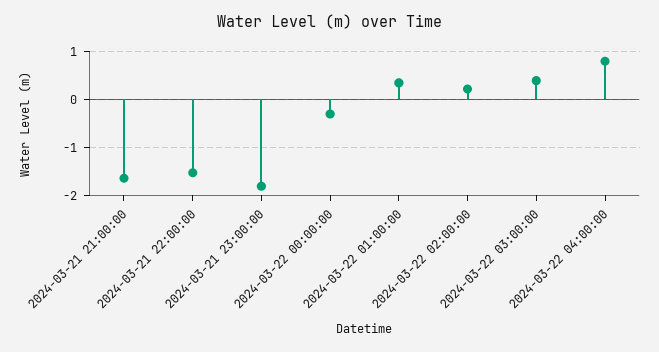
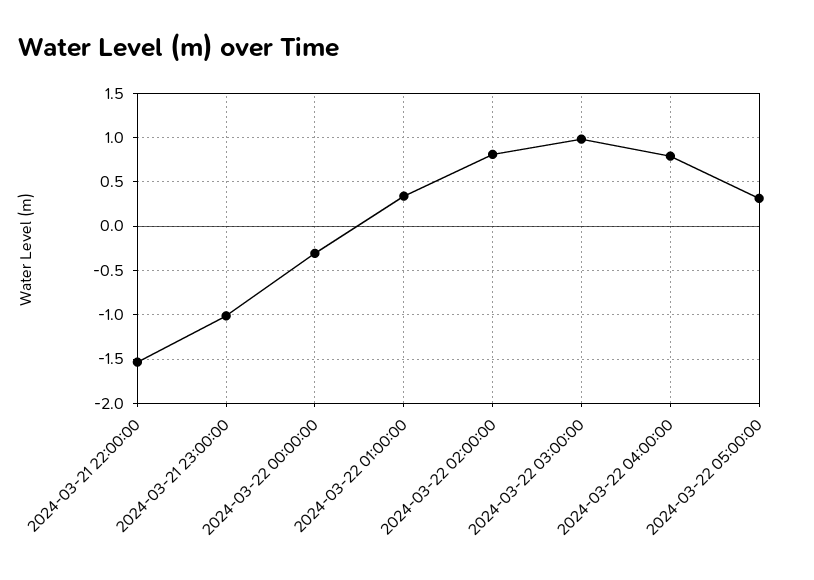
2024-03-21 21:00:00: -1.6 -> none
2024-03-21 23:00:00: -1.8 -> -1
2024-03-22 02:00:00: 0.2 -> 0.8
2024-03-22 03:00:00: 0.4 -> 1
2024-03-22 05:00:00: none -> 0.3

